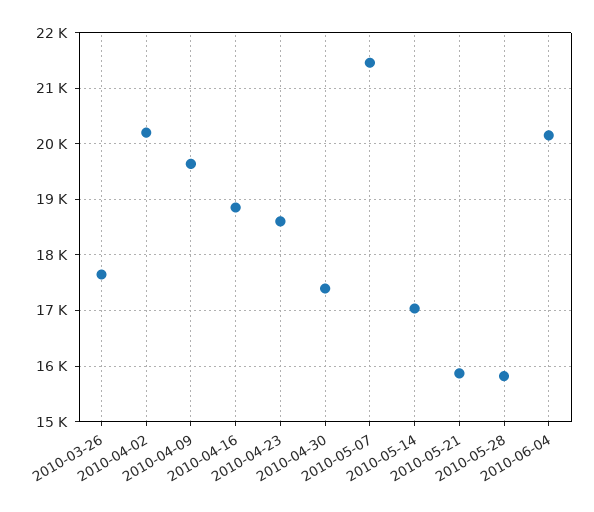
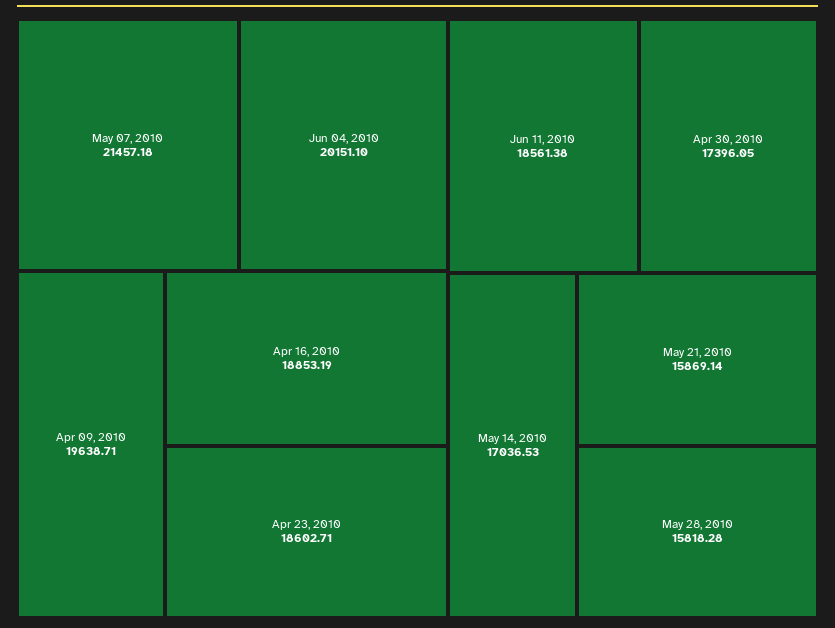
2010-03-26: 17600 -> none
2010-04-02: 20200 -> none
Jun 11, 2010: none -> 18561.38

